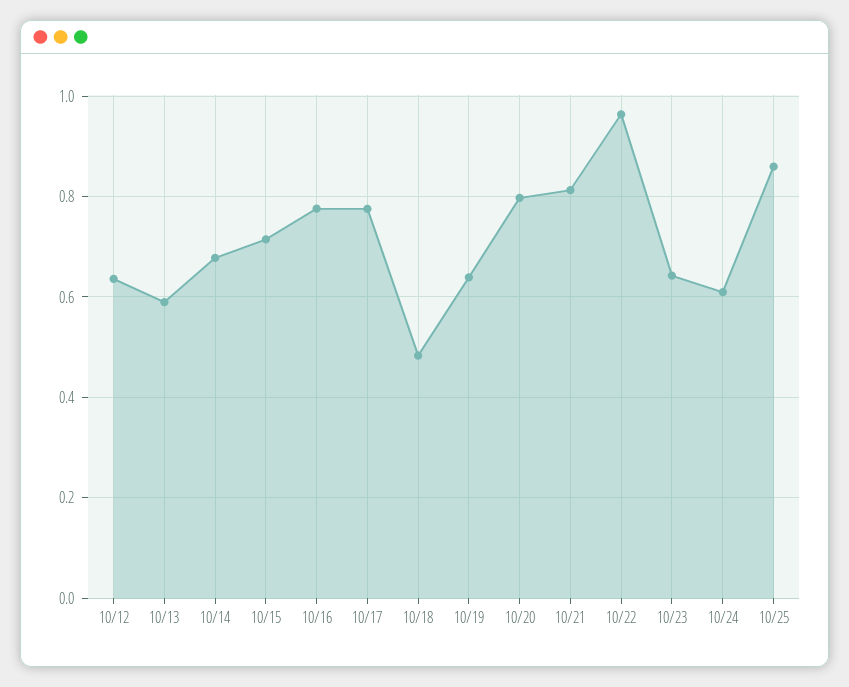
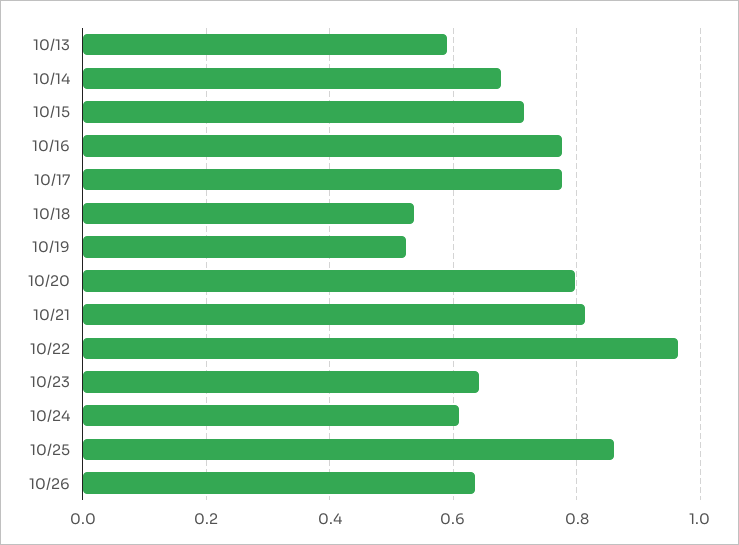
10/12: 0.64 -> none
10/18: 0.48 -> 0.54
10/19: 0.64 -> 0.52
10/26: none -> 0.64

